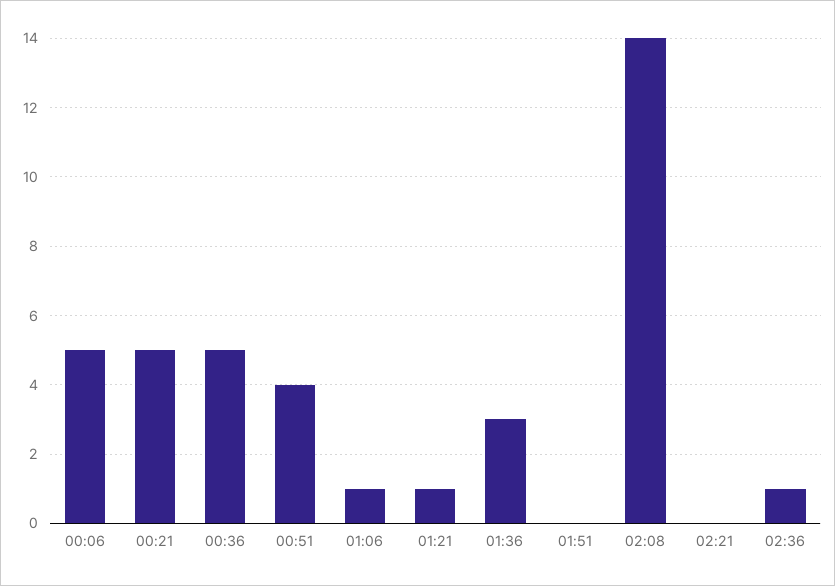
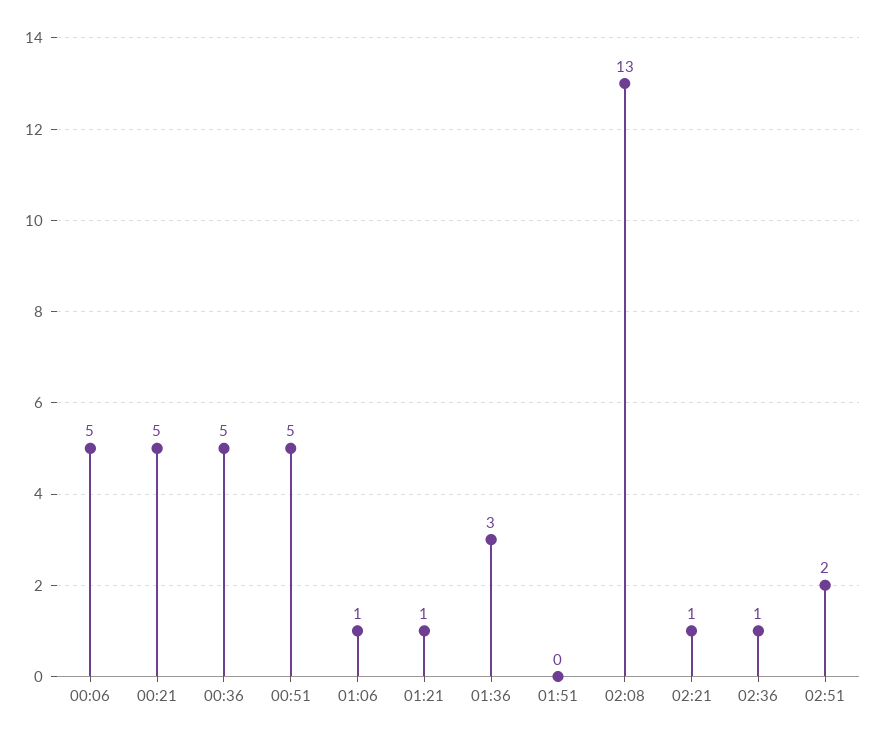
00:51: 4 -> 5
02:08: 14 -> 13
02:21: 0 -> 1
02:51: none -> 2

